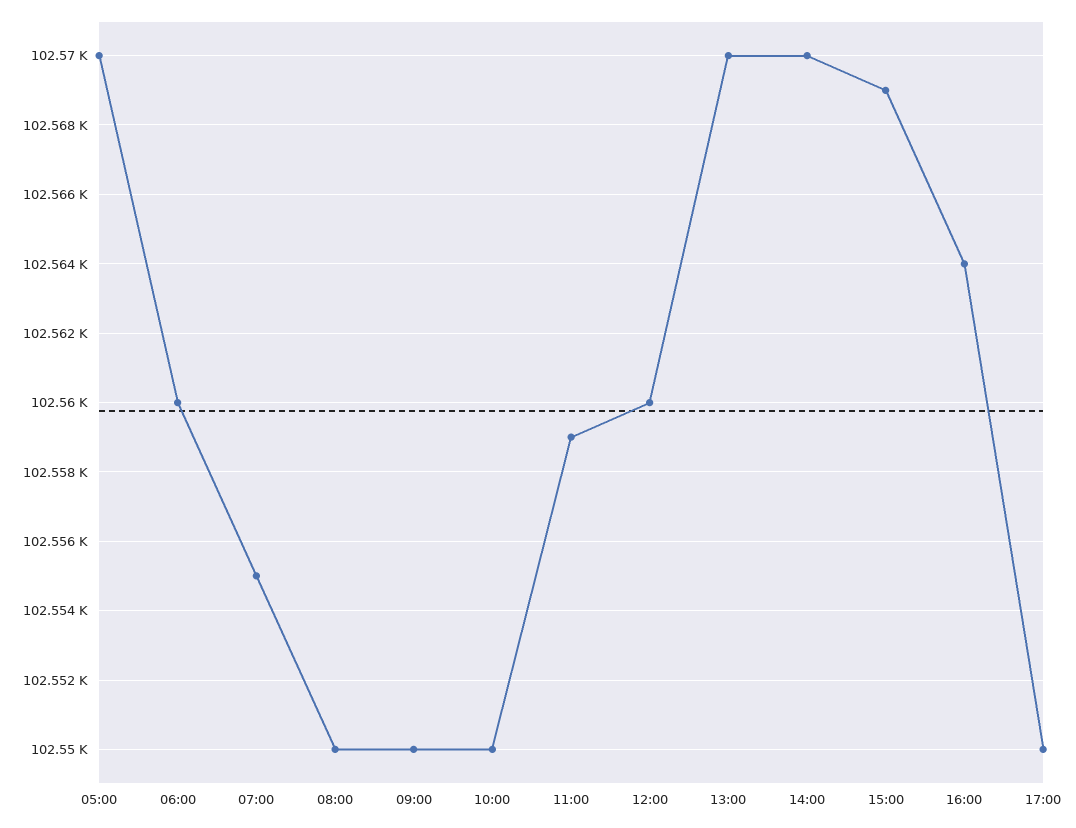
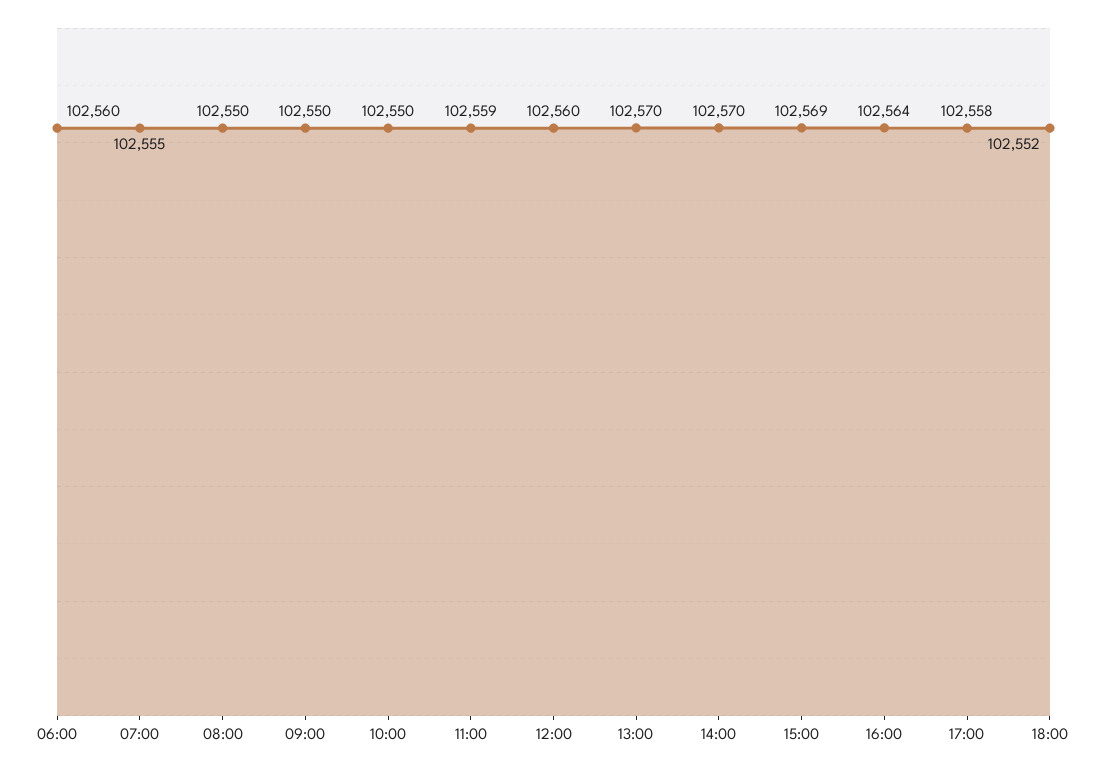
05:00: 102570 -> none
17:00: 102550 -> 102558
18:00: none -> 102552

